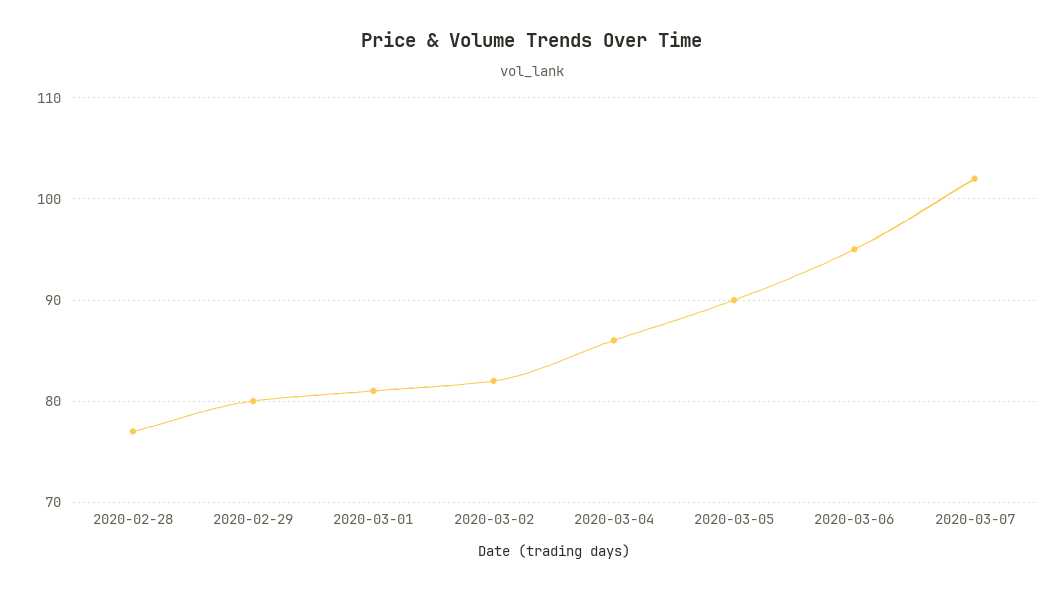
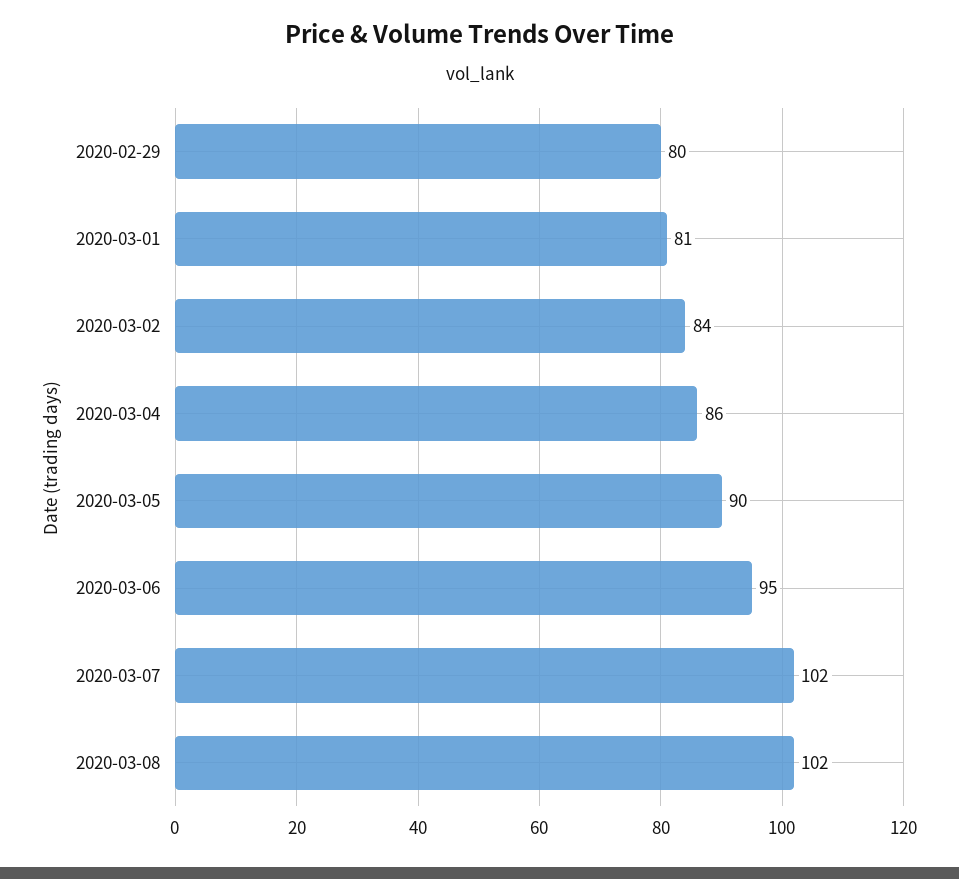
2020-02-28: 77 -> none
2020-03-02: 82 -> 84
2020-03-08: none -> 102

